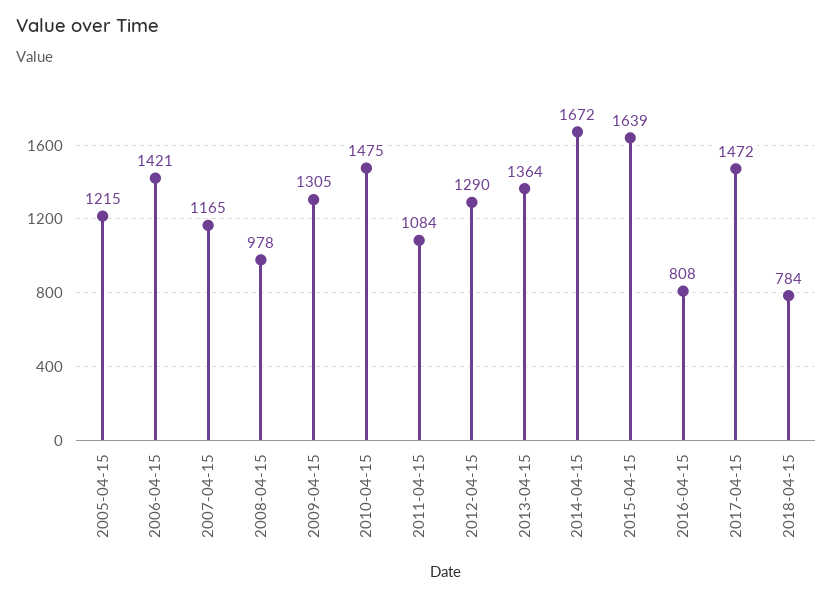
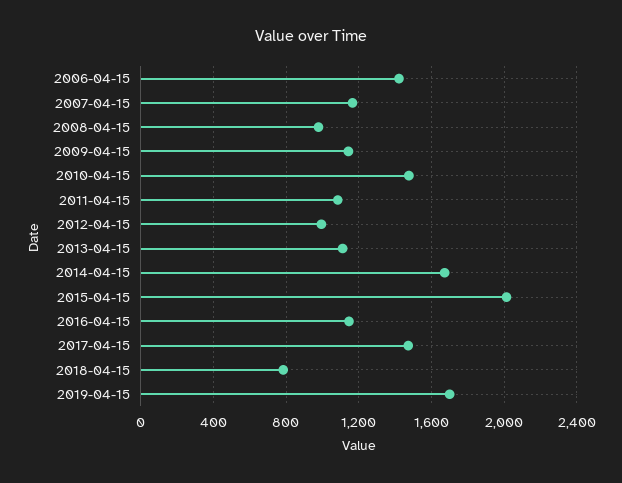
2005-04-15: 1215 -> none
2009-04-15: 1305 -> 1150
2012-04-15: 1290 -> 1000
2013-04-15: 1364 -> 1100
2015-04-15: 1639 -> 2000
2016-04-15: 808 -> 1150
2019-04-15: none -> 1700

